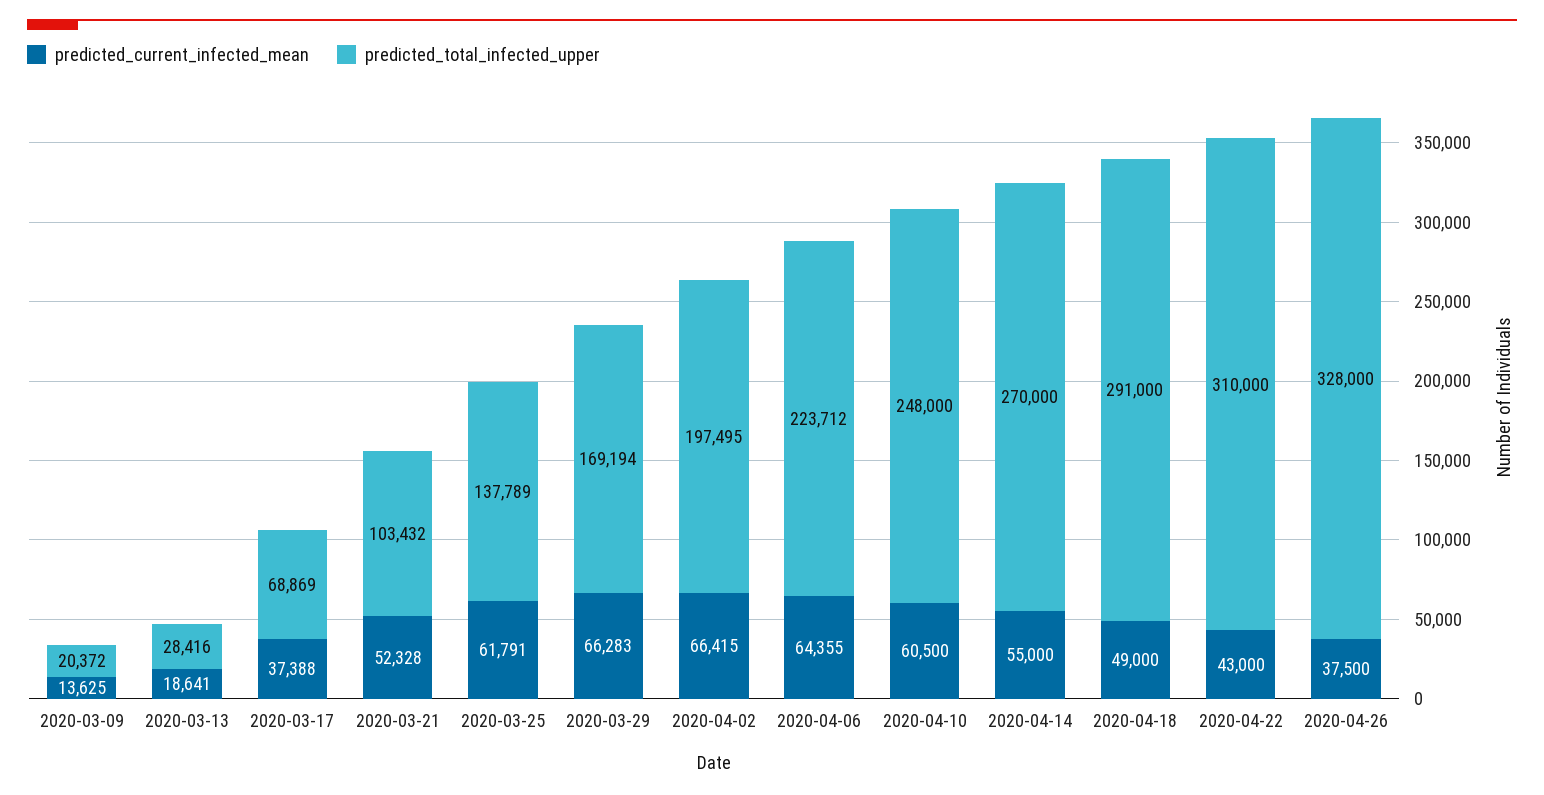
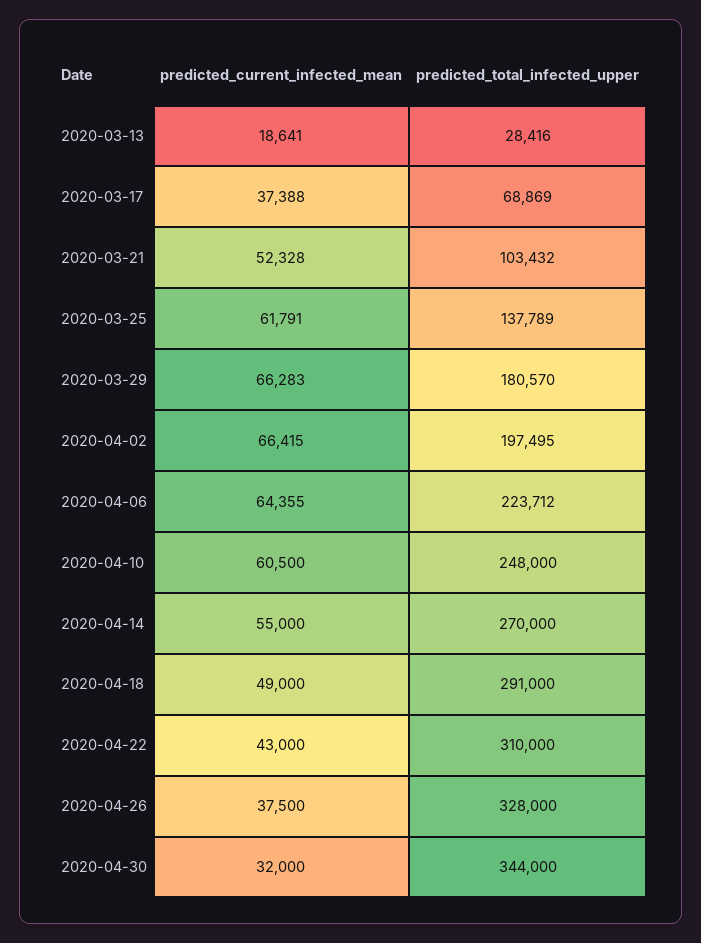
predicted_current_infected_mean, 2020-03-09: 13625 -> none
predicted_total_infected_upper, 2020-03-09: 20372 -> none
predicted_total_infected_upper, 2020-03-29: 169194 -> 180570
predicted_current_infected_mean, 2020-04-30: none -> 32000
predicted_total_infected_upper, 2020-04-30: none -> 344000

